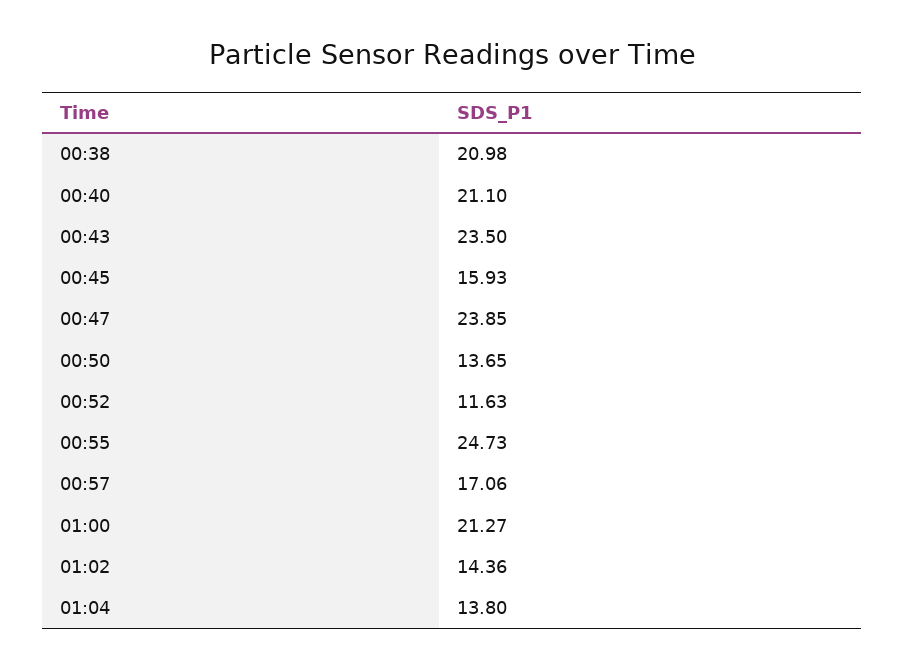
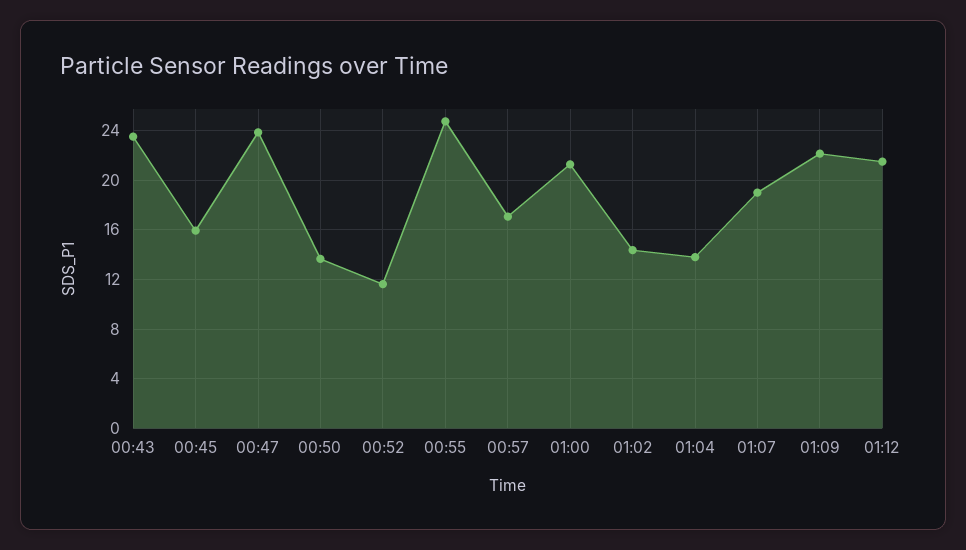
00:38: 20.98 -> none
00:40: 21.1 -> none
01:07: none -> 19
01:09: none -> 22
01:12: none -> 21.5

